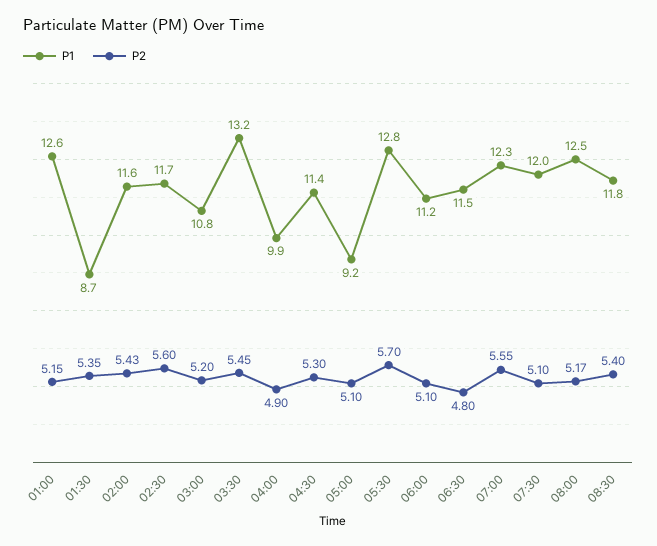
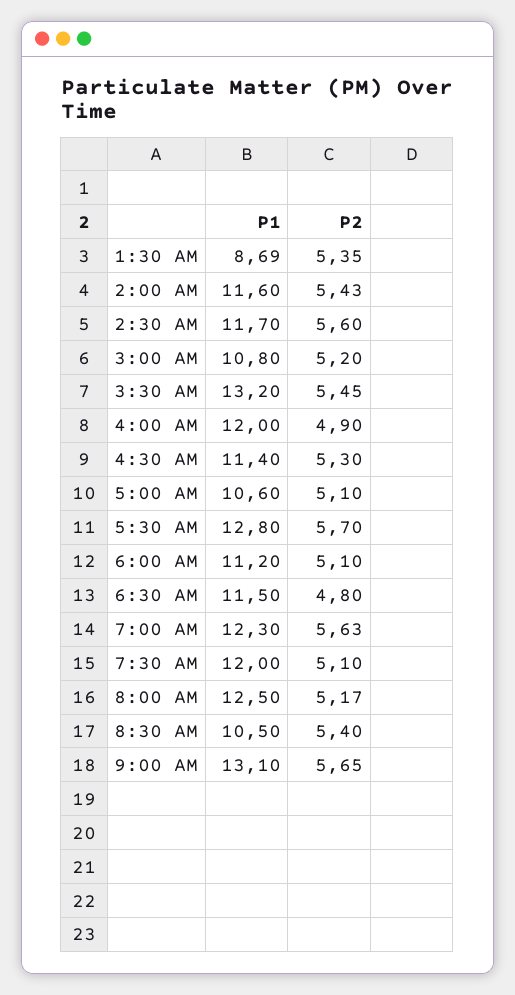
P1, 01:00: 12.6 -> none
P2, 01:00: 5.15 -> none
P1, 04:00: 9.9 -> 12
P1, 05:00: 9.2 -> 10.6
P2, 07:00: 5.55 -> 5.63
P1, 08:30: 11.8 -> 10.5
P1, 9:00 AM: none -> 13.1
P2, 9:00 AM: none -> 5.65

